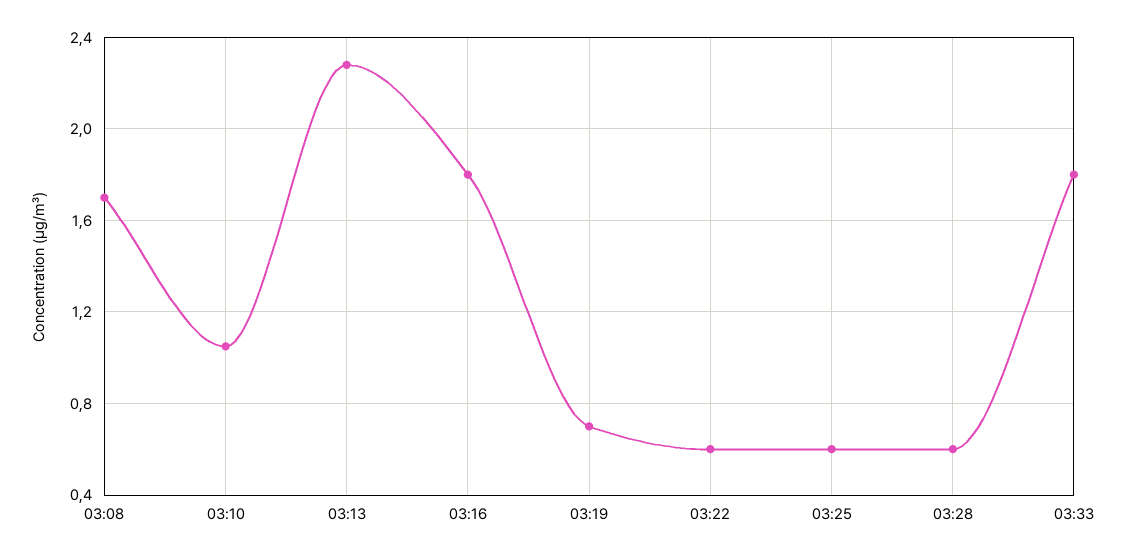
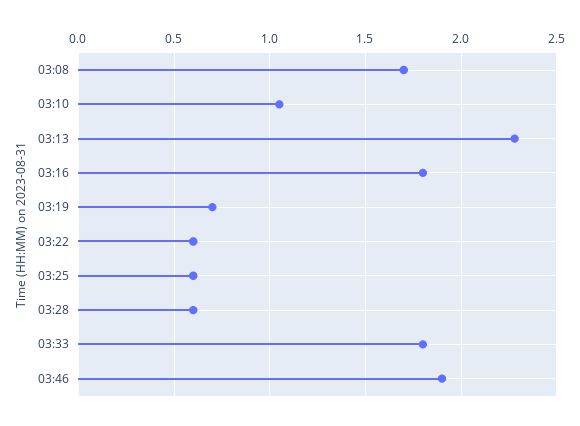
03:46: none -> 1.9

